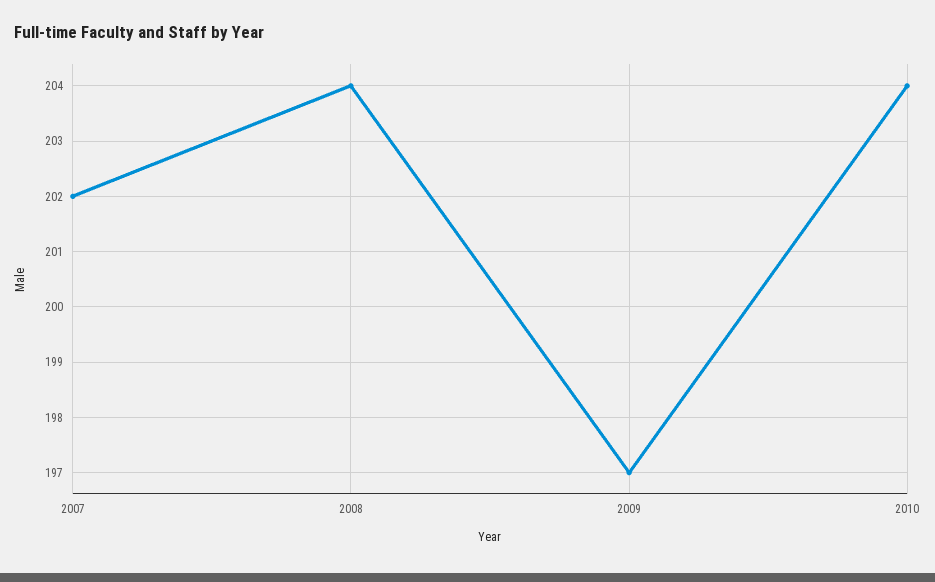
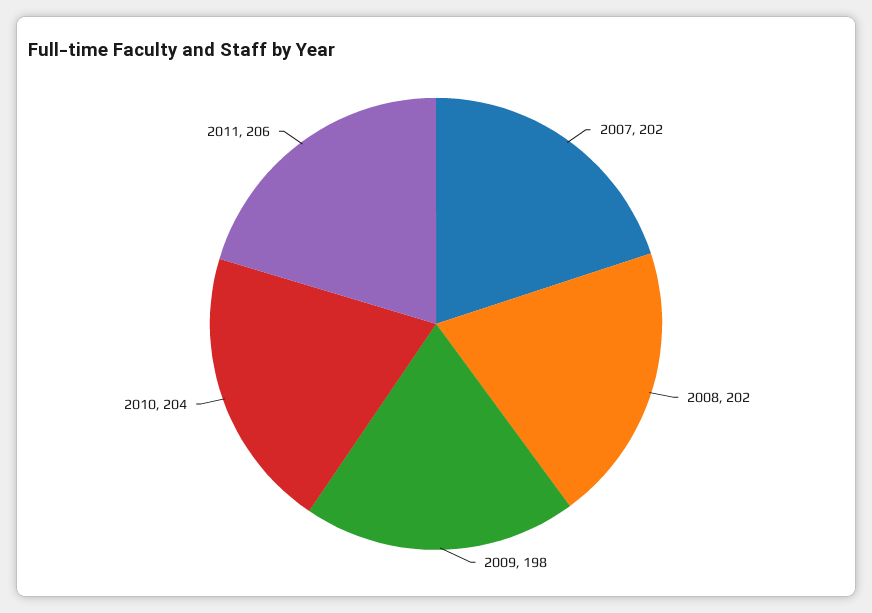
2008: 204 -> 202
2009: 197 -> 198
2011: none -> 206

